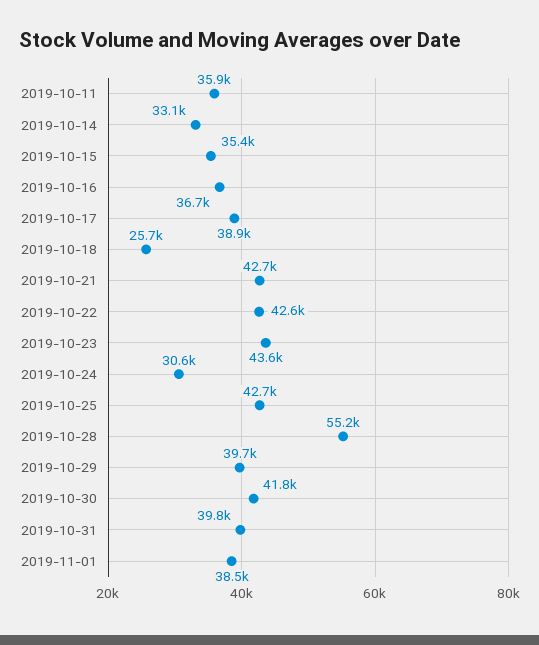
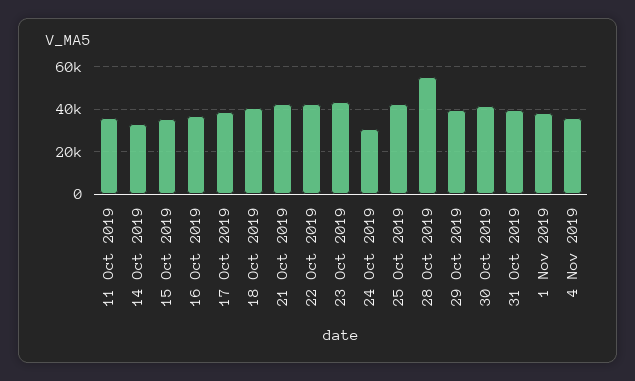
2019-10-18: 25700 -> 40000
4 Nov 2019: none -> 35000

